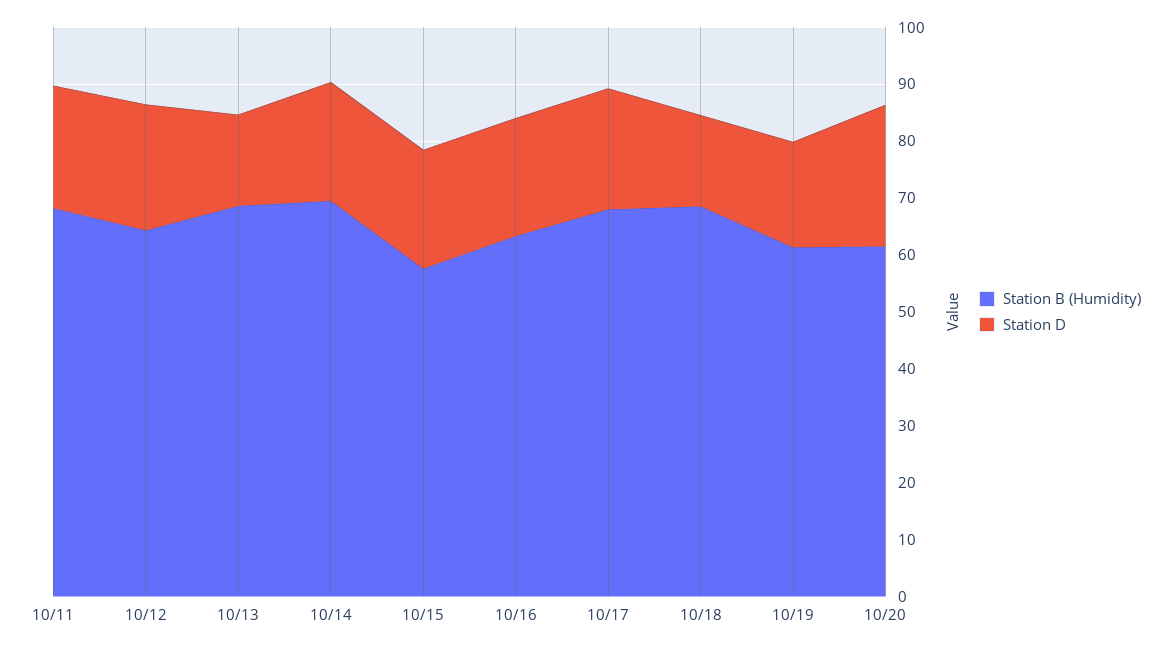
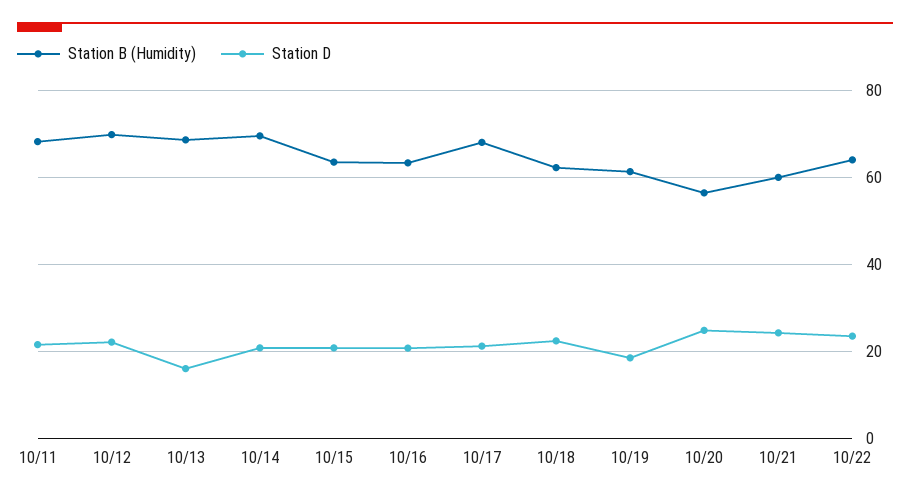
Station B (Humidity), 10/12: 64 -> 70
Station B (Humidity), 10/15: 58 -> 64
Station B (Humidity), 10/18: 68 -> 62
Station D, 10/18: 16 -> 22
Station B (Humidity), 10/20: 62 -> 56
Station B (Humidity), 10/21: none -> 60
Station D, 10/21: none -> 24
Station B (Humidity), 10/22: none -> 64
Station D, 10/22: none -> 24

